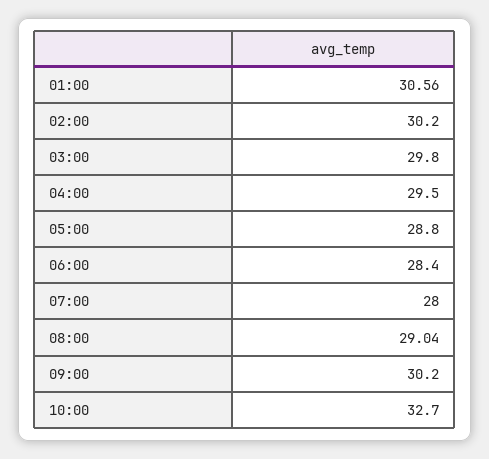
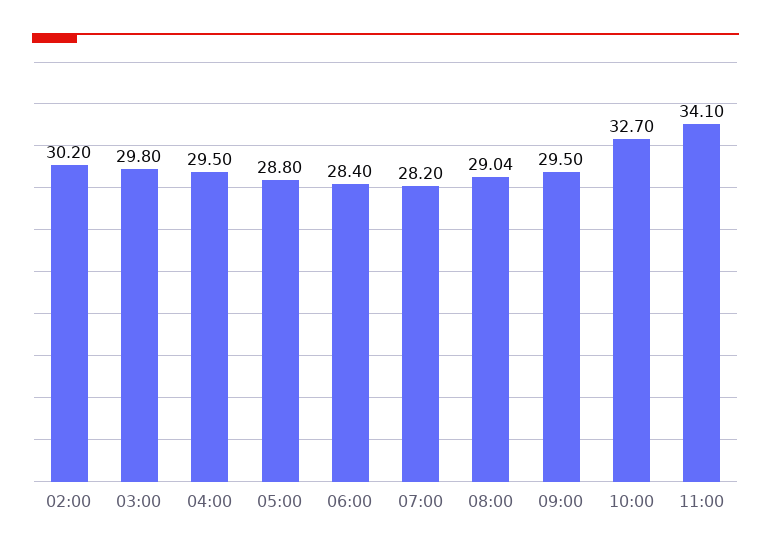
01:00: 30.56 -> none
07:00: 28 -> 28.2
09:00: 30.2 -> 29.5
11:00: none -> 34.1

